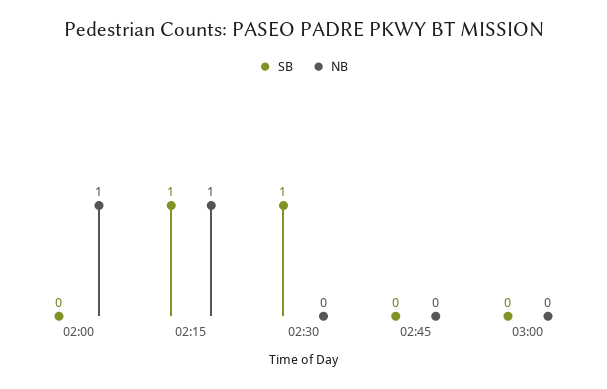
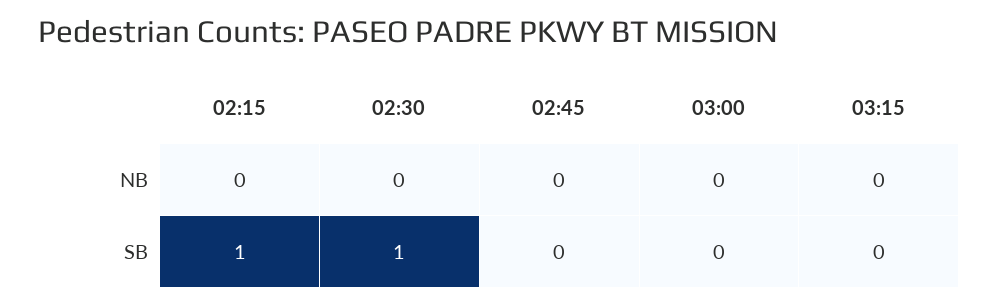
SB, 02:00: 0 -> none
NB, 02:00: 1 -> none
NB, 02:15: 1 -> 0
NB, 03:15: none -> 0
SB, 03:15: none -> 0

